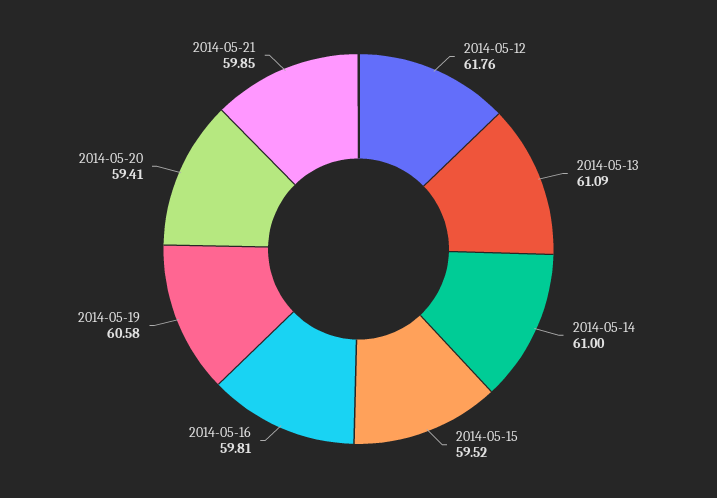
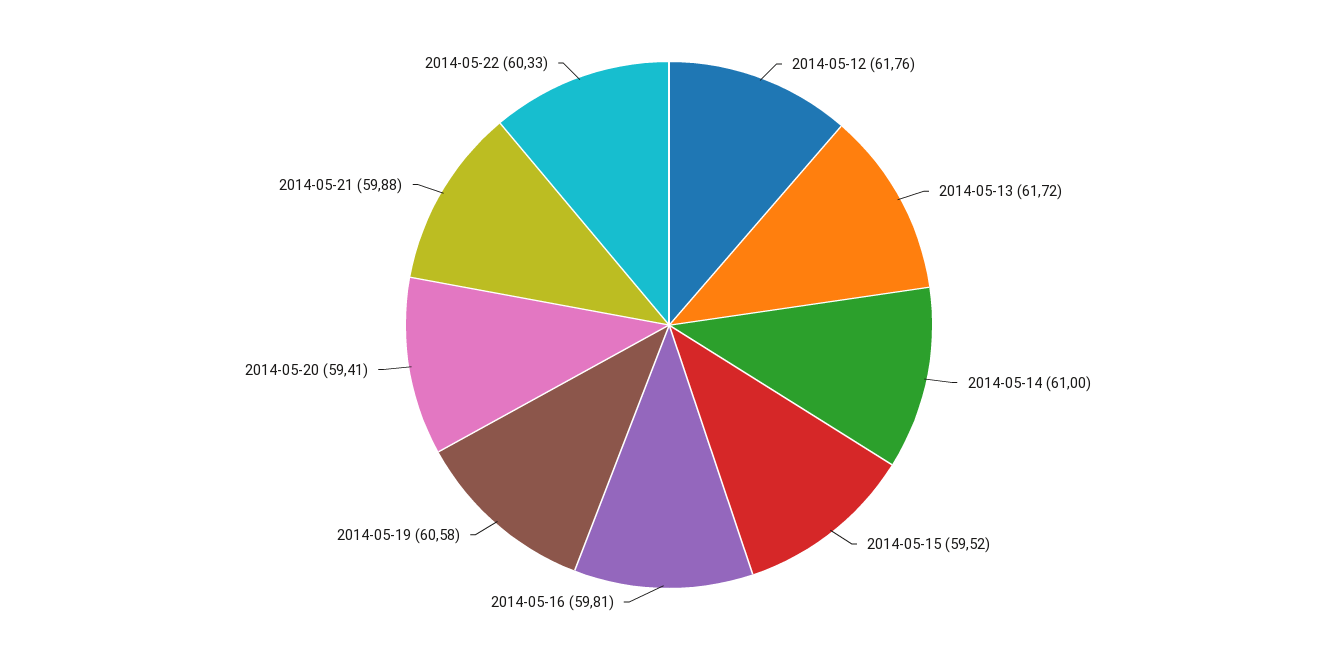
2014-05-13: 61.09 -> 61.72
2014-05-21: 59.85 -> 59.88
2014-05-22: none -> 60.33

